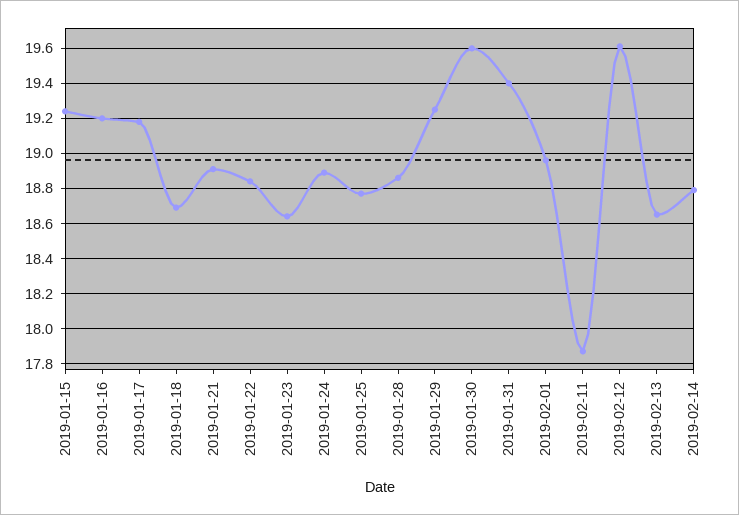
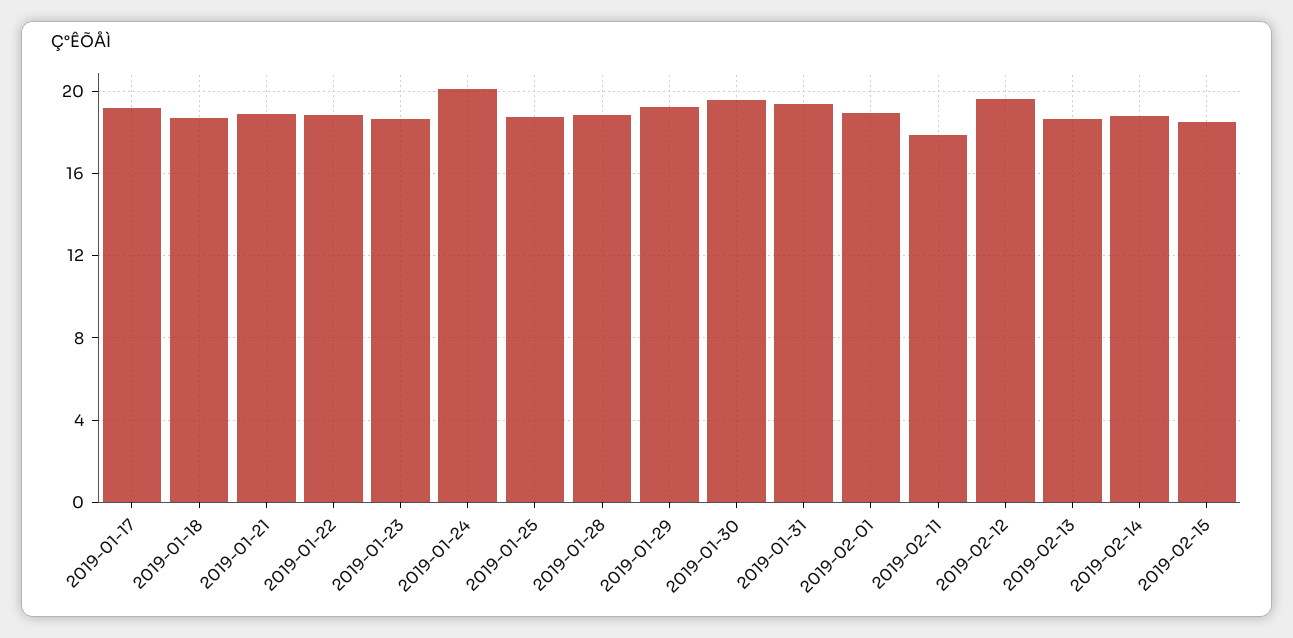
2019-01-15: 19.25 -> none
2019-01-16: 19.2 -> none
2019-01-24: 18.9 -> 20
2019-02-15: none -> 18.5

